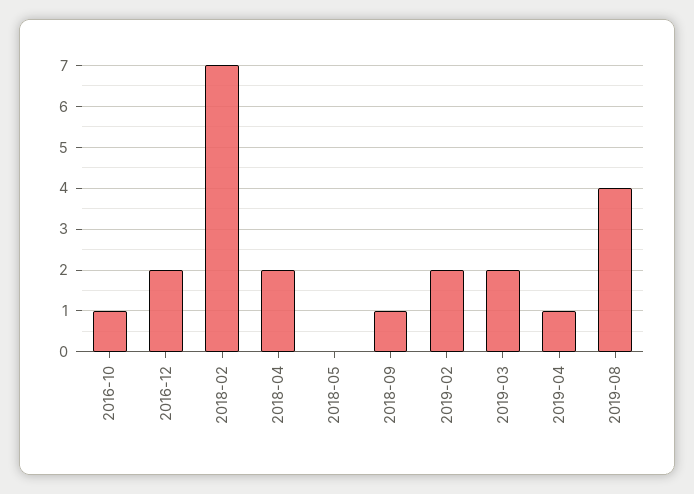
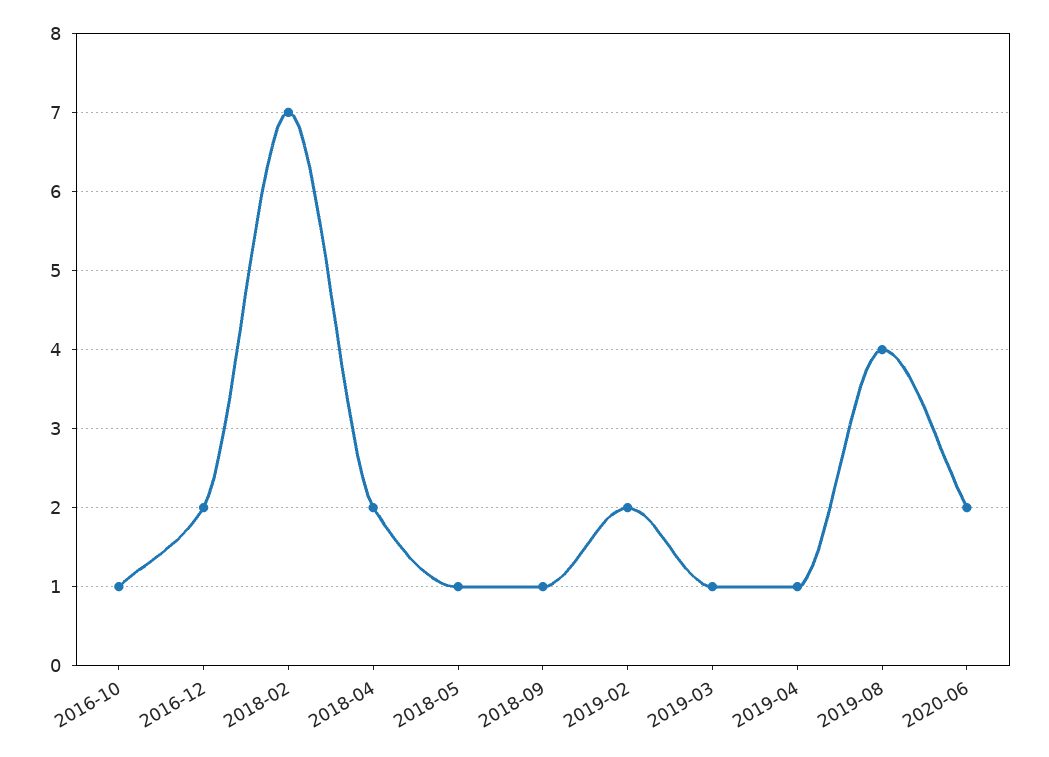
2018-05: 0 -> 1
2019-03: 2 -> 1
2020-06: none -> 2

